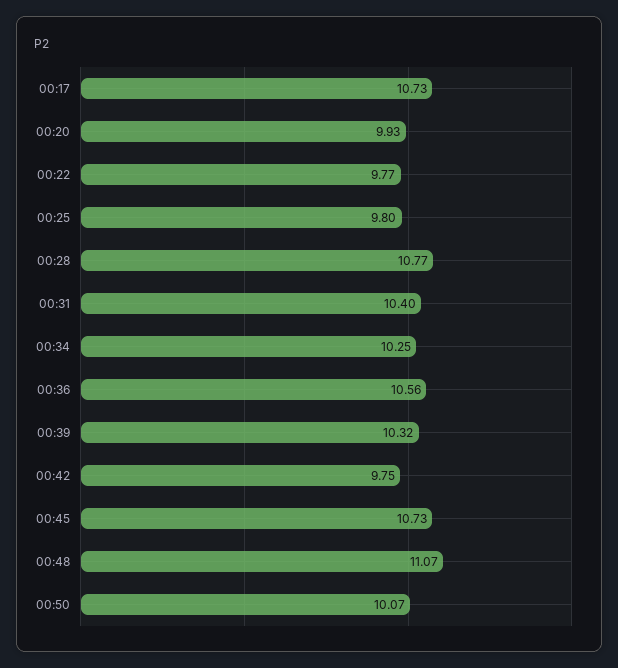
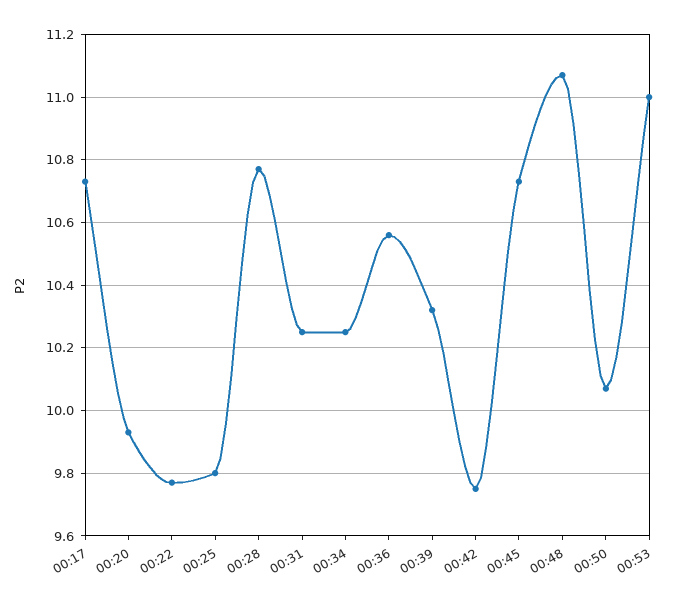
00:31: 10.4 -> 10.25
00:53: none -> 11

